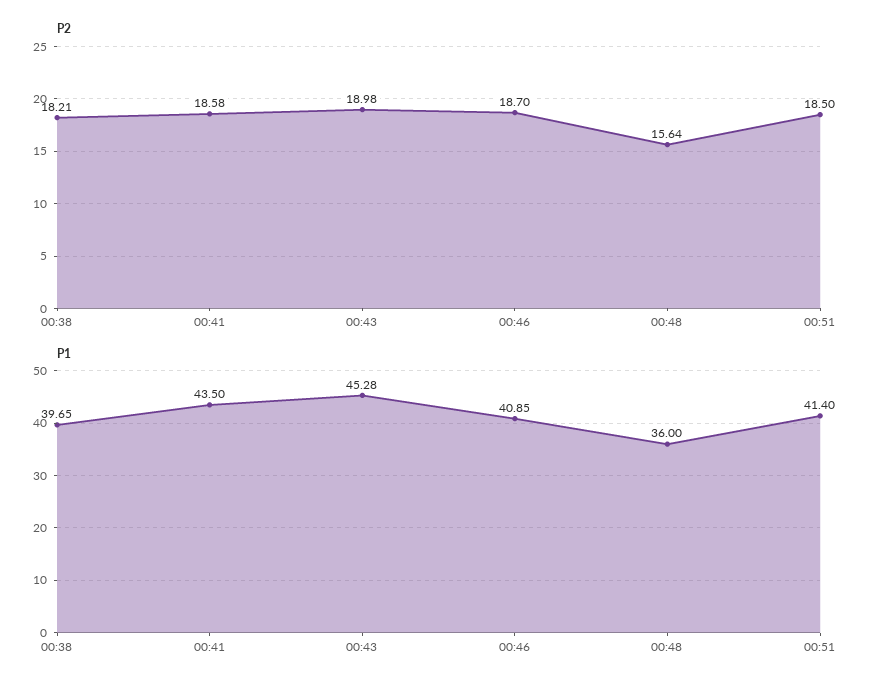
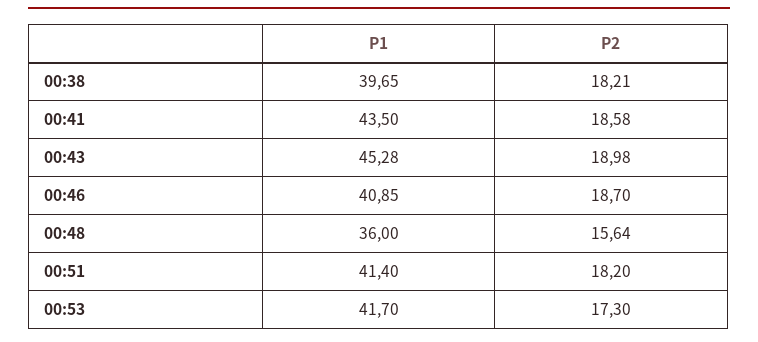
P2, 00:51: 18.5 -> 18.2
P1, 00:53: none -> 41.7
P2, 00:53: none -> 17.3

